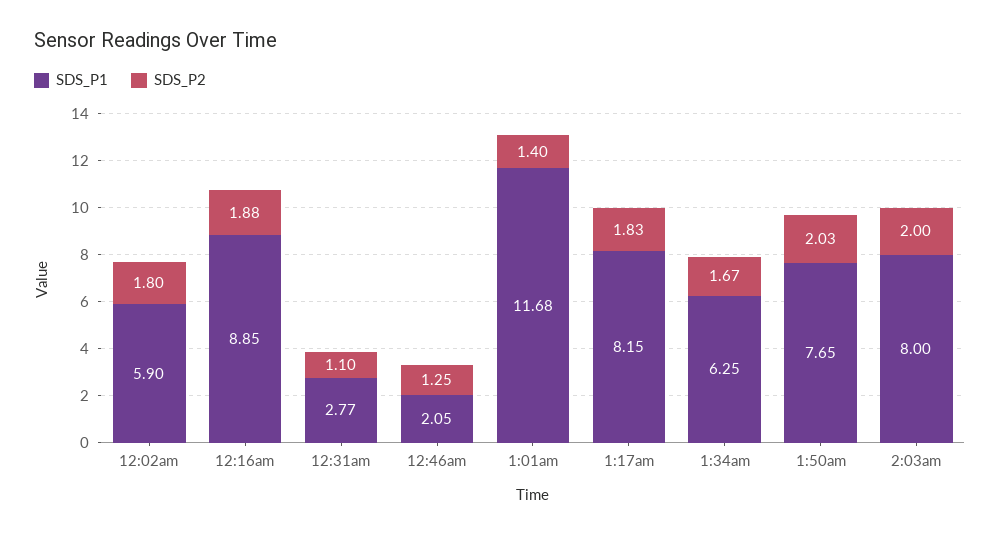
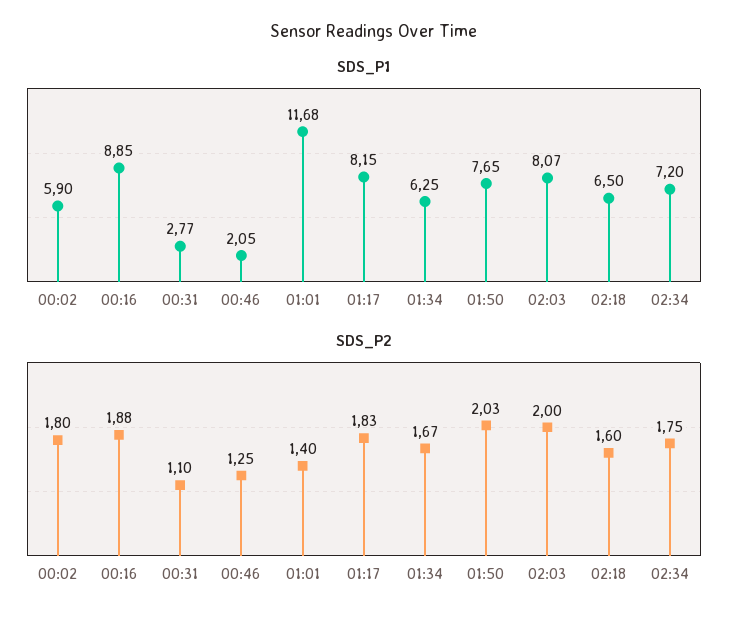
SDS_P1, 2:03am: 8 -> 8.07
SDS_P1, 02:18: none -> 6.5
SDS_P1, 02:34: none -> 7.2
SDS_P2, 02:18: none -> 1.6
SDS_P2, 02:34: none -> 1.75

